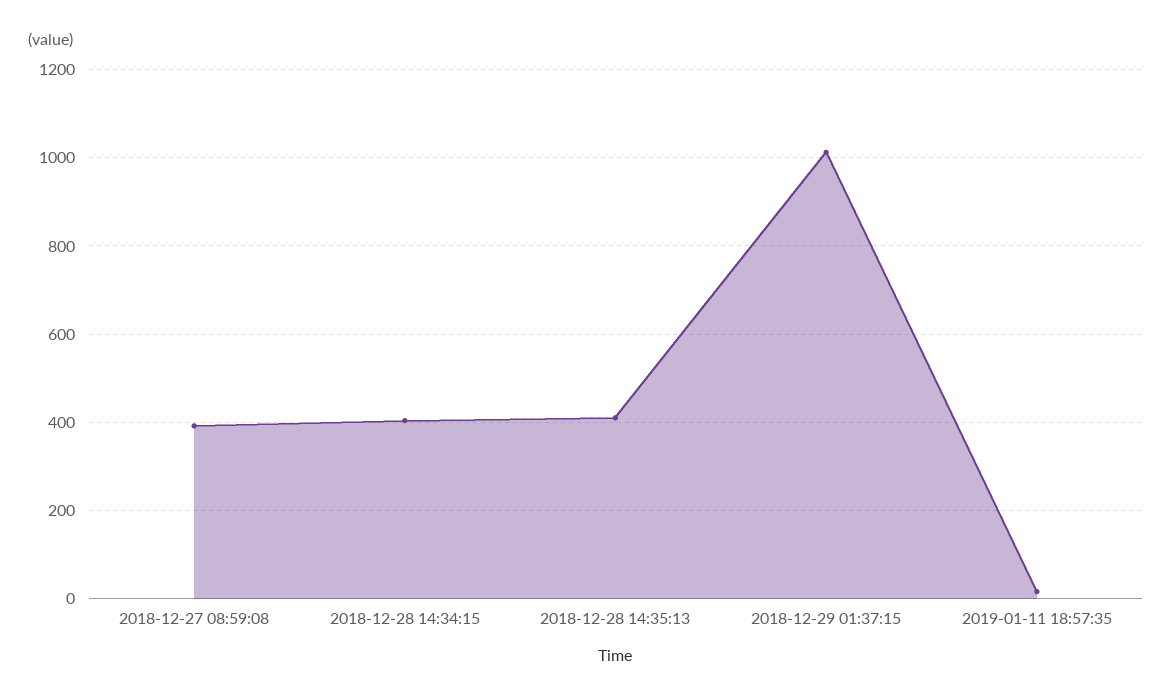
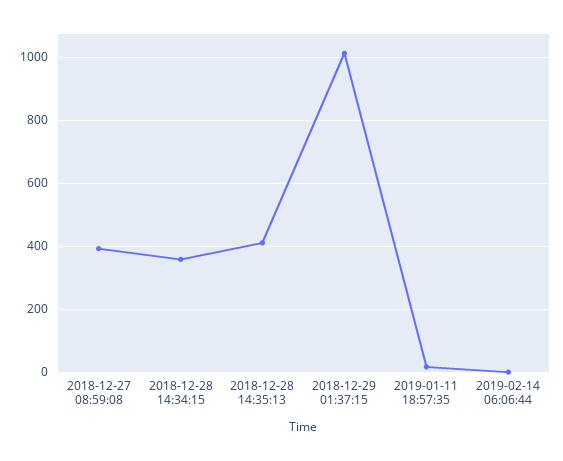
2018-12-28 14:34:15: 400 -> 360
2019-02-14 06:06:44: none -> 0

